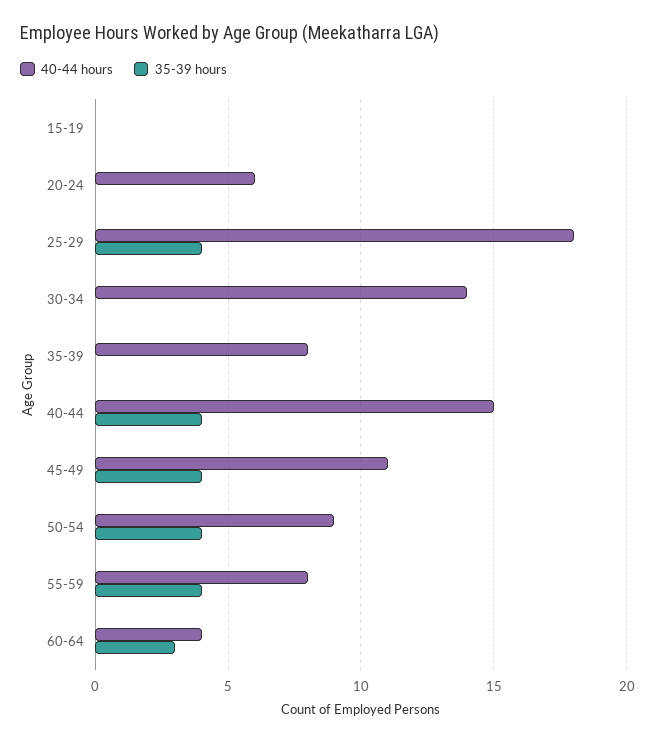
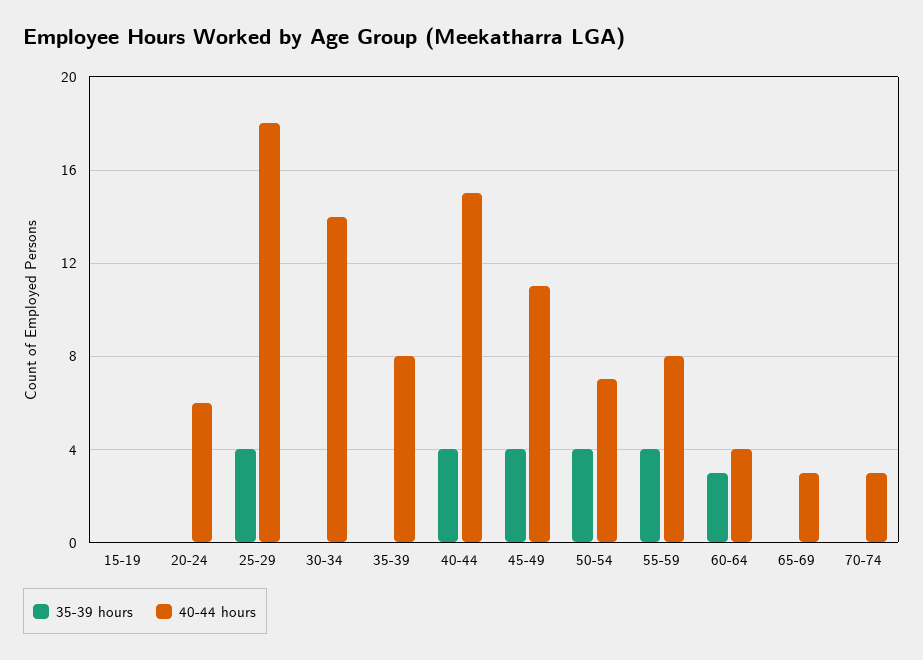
40-44 hours, 50-54: 9 -> 7
35-39 hours, 65-69: none -> 0
40-44 hours, 65-69: none -> 3
35-39 hours, 70-74: none -> 0
40-44 hours, 70-74: none -> 3

